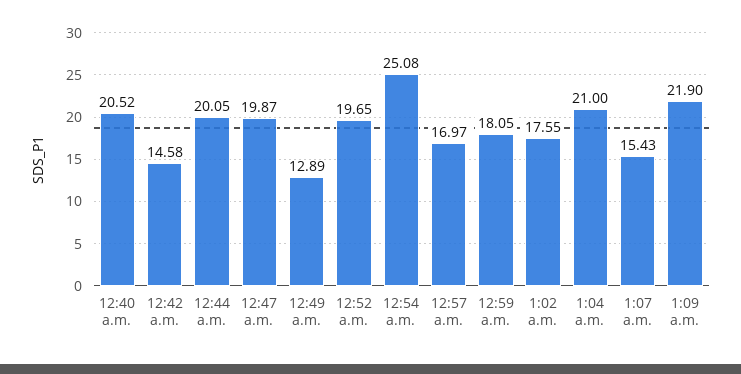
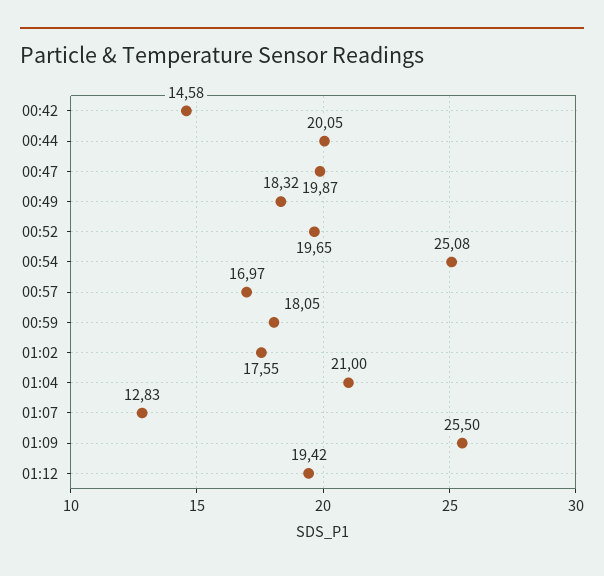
12:40 a.m.: 20.52 -> none
12:49 a.m.: 12.89 -> 18.32
1:07 a.m.: 15.43 -> 12.83
1:09 a.m.: 21.9 -> 25.5
01:12: none -> 19.42

